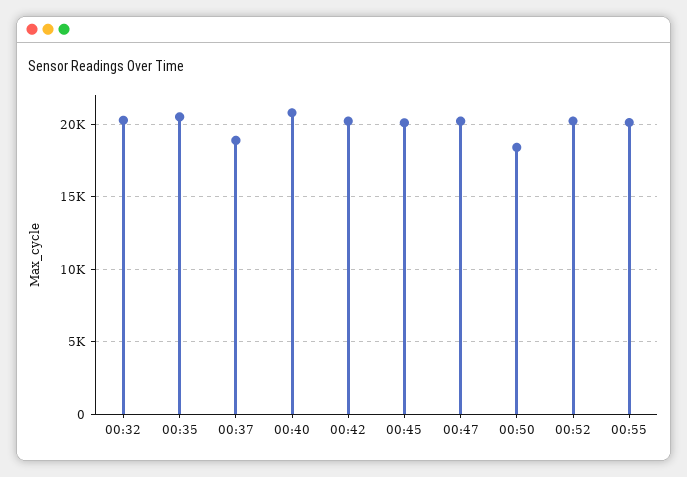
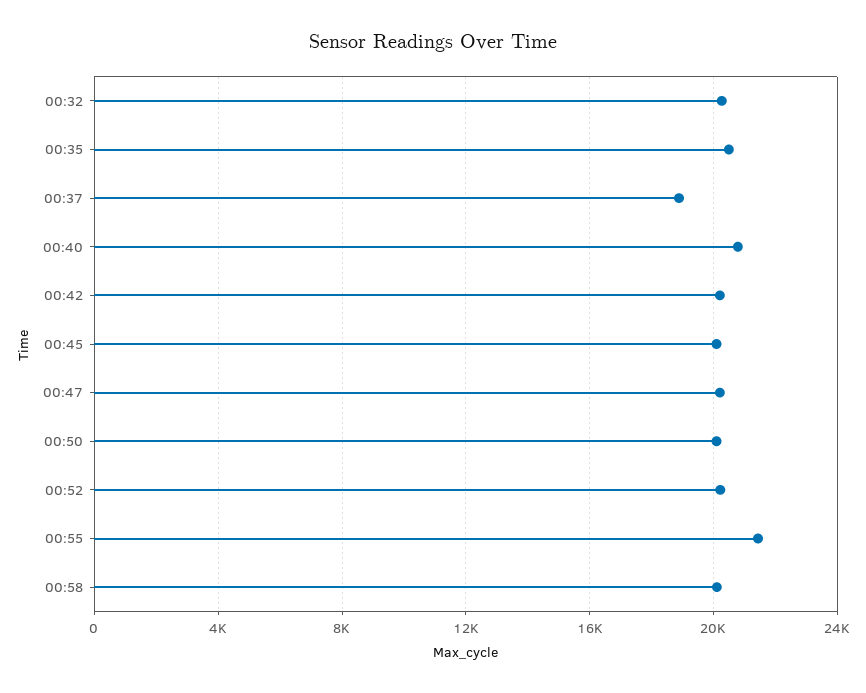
00:50: 18500 -> 20000
00:55: 20000 -> 21500
00:58: none -> 20000

